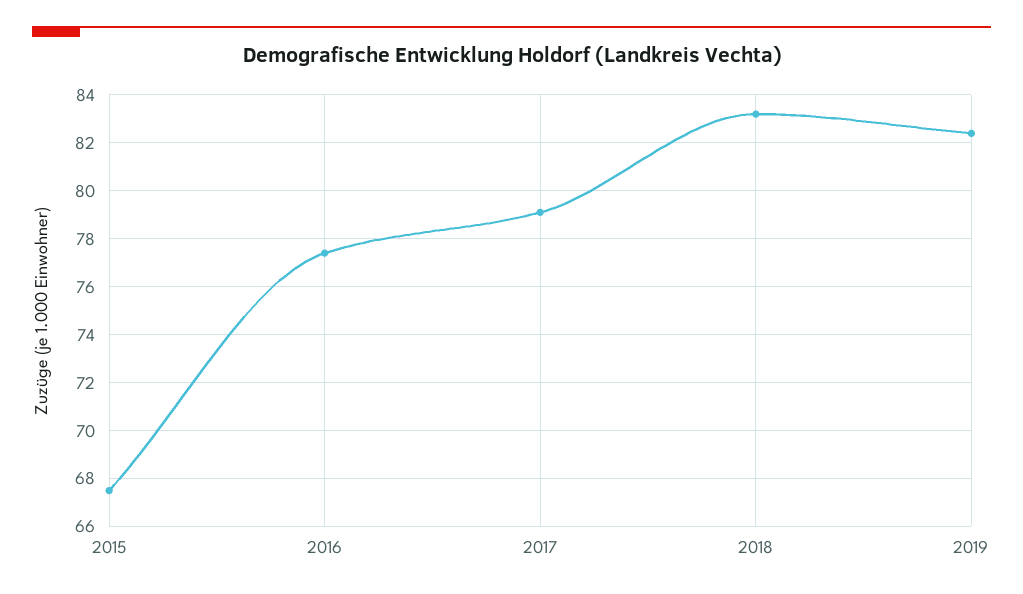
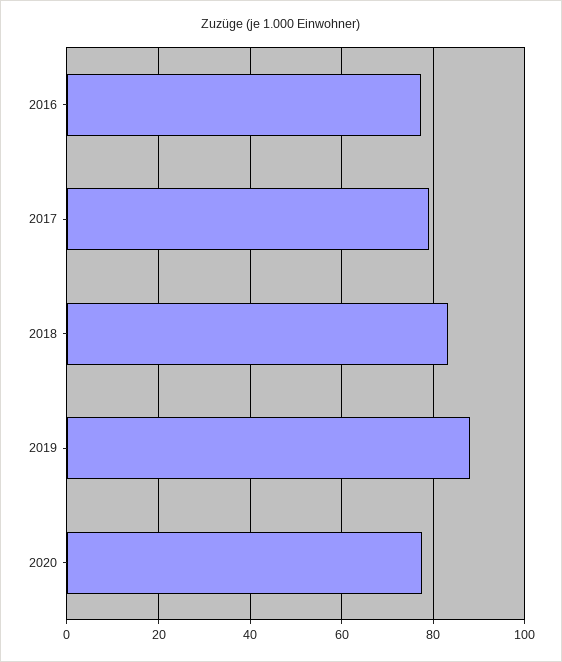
2015: 67.5 -> none
2019: 82.5 -> 88
2020: none -> 78

